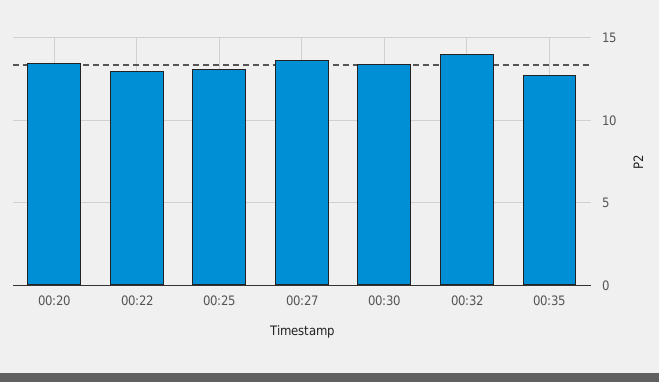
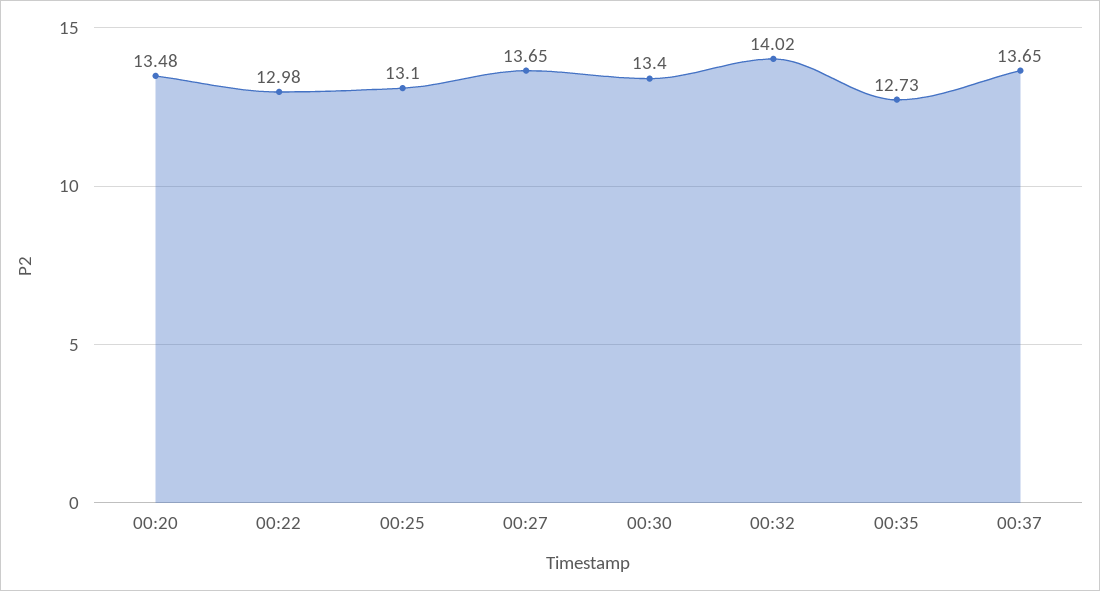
00:37: none -> 13.65

